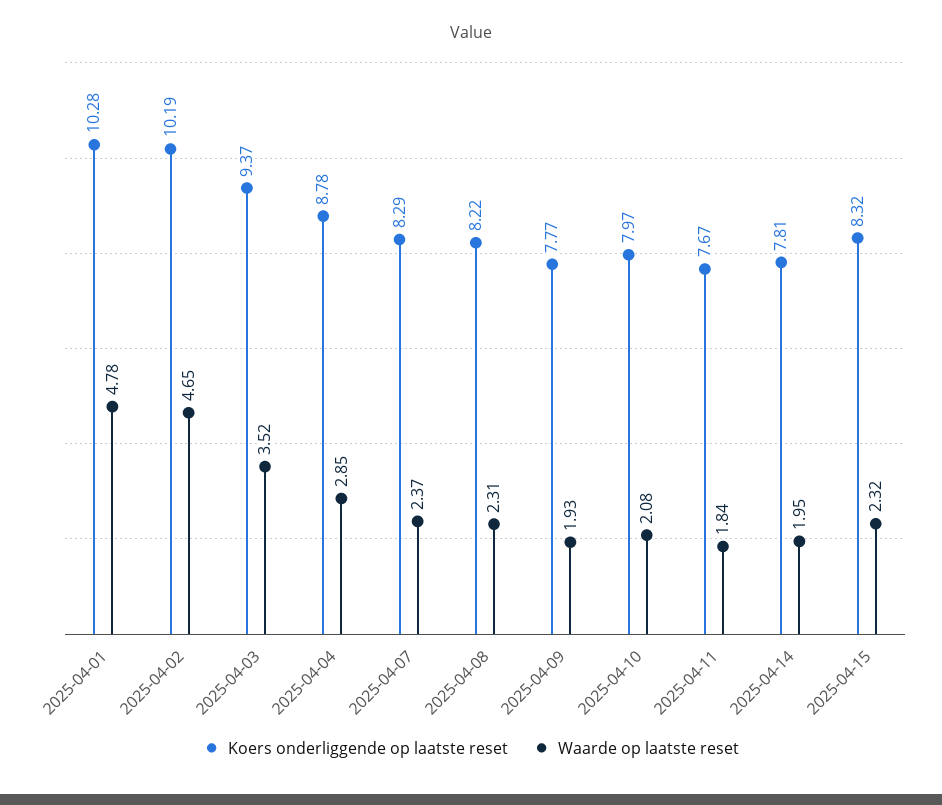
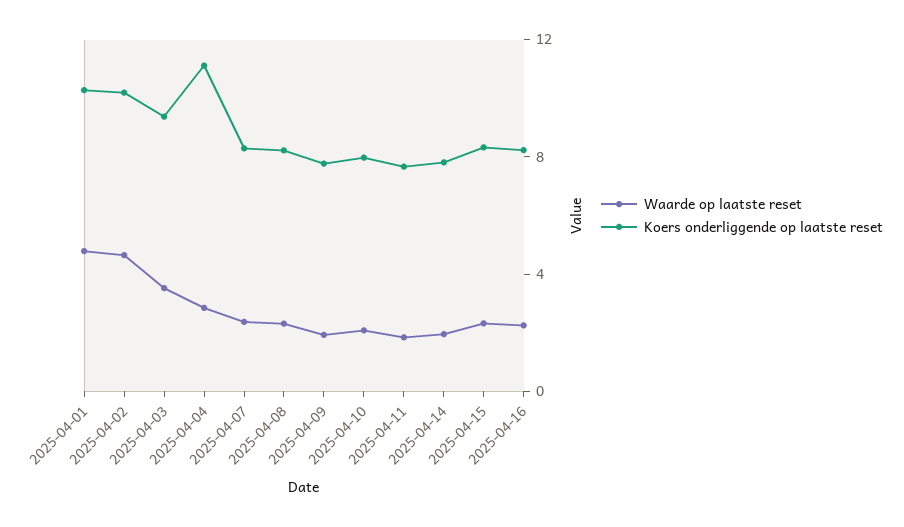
Koers onderliggende op laatste reset, 2025-04-04: 8.78 -> 11
Waarde op laatste reset, 2025-04-16: none -> 2
Koers onderliggende op laatste reset, 2025-04-16: none -> 8

